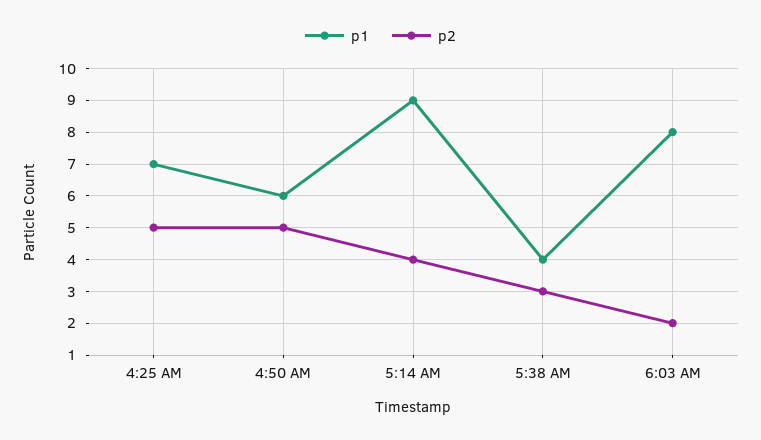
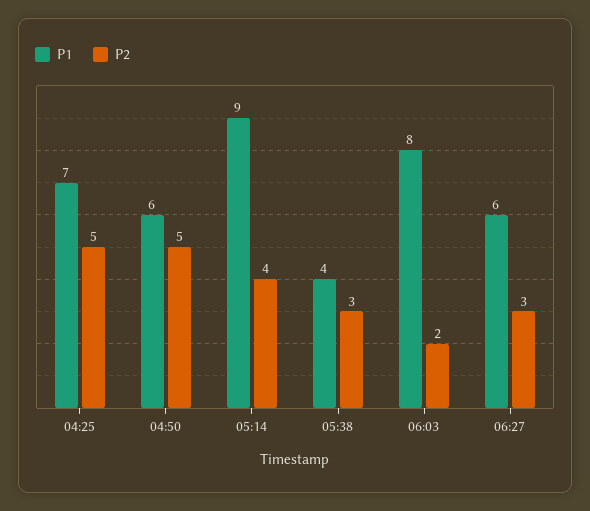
p1, 06:27: none -> 6
p2, 06:27: none -> 3

